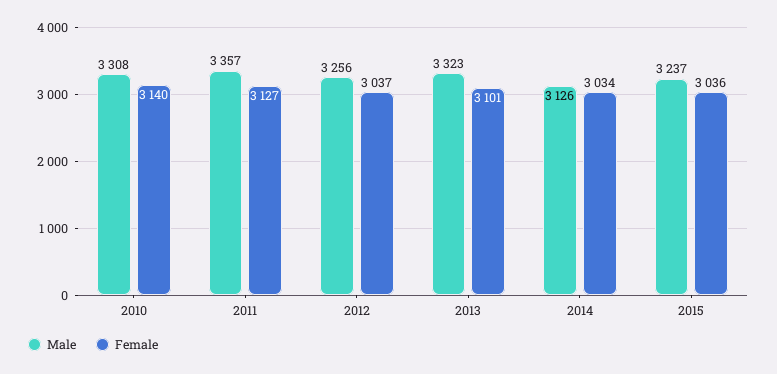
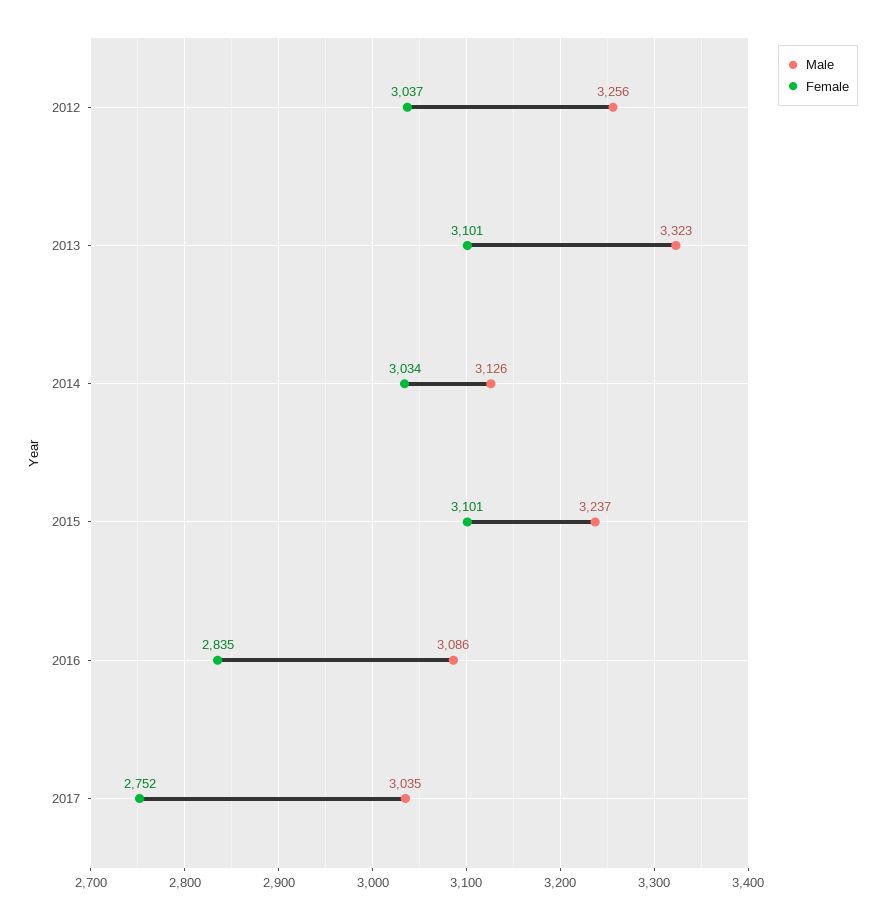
Male, 2010: 3308 -> none
Female, 2010: 3140 -> none
Male, 2011: 3357 -> none
Female, 2011: 3127 -> none
Female, 2015: 3036 -> 3101
Male, 2016: none -> 3086
Female, 2016: none -> 2835
Male, 2017: none -> 3035
Female, 2017: none -> 2752

